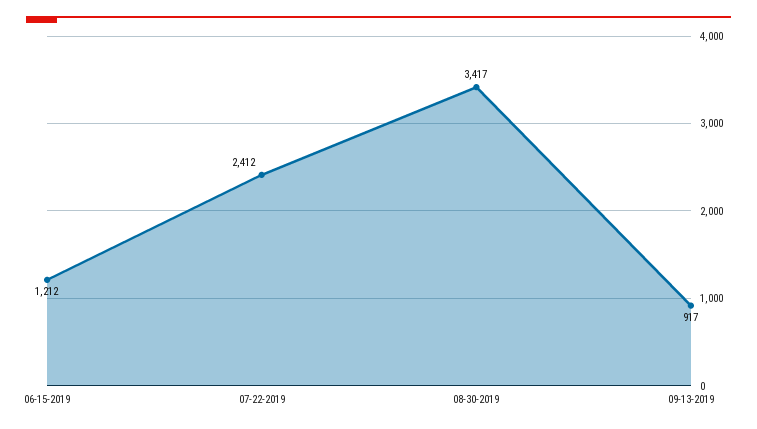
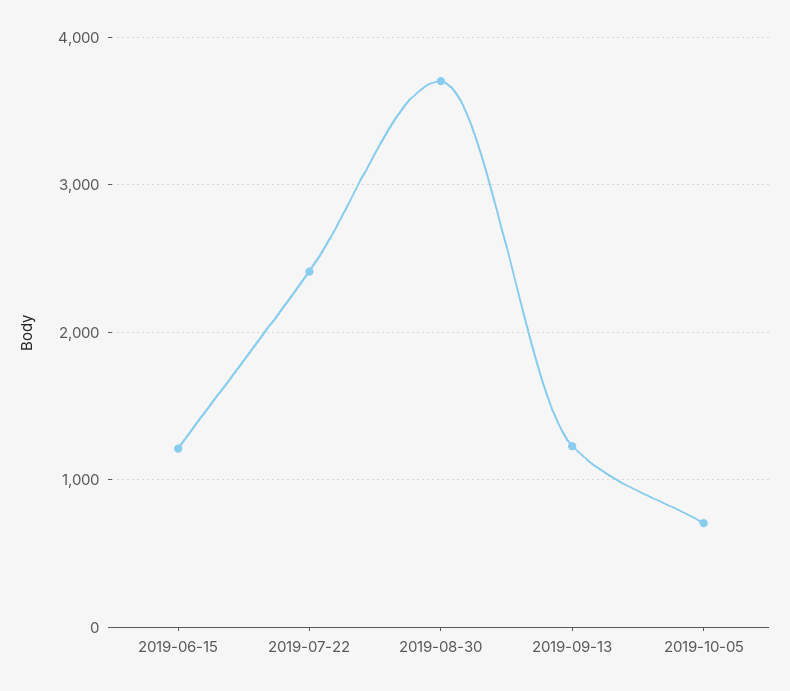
08-30-2019: 3417 -> 3700
09-13-2019: 917 -> 1200
2019-10-05: none -> 700

